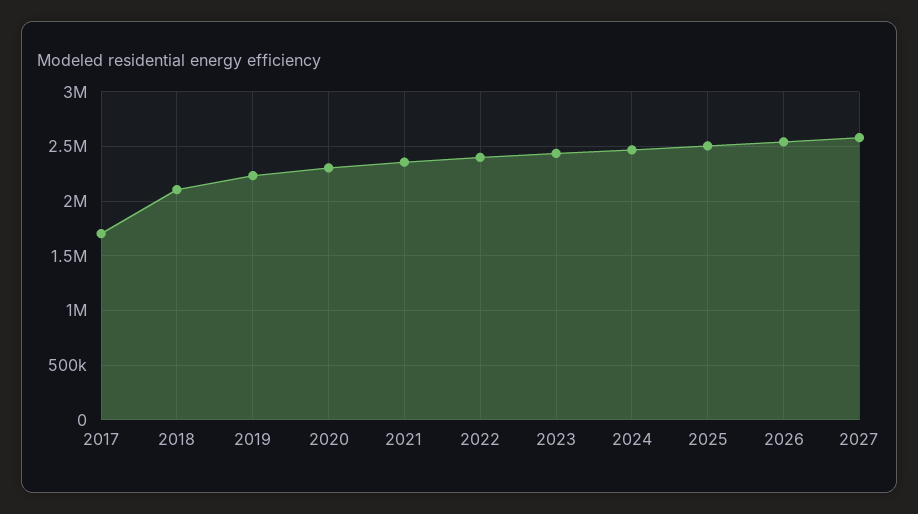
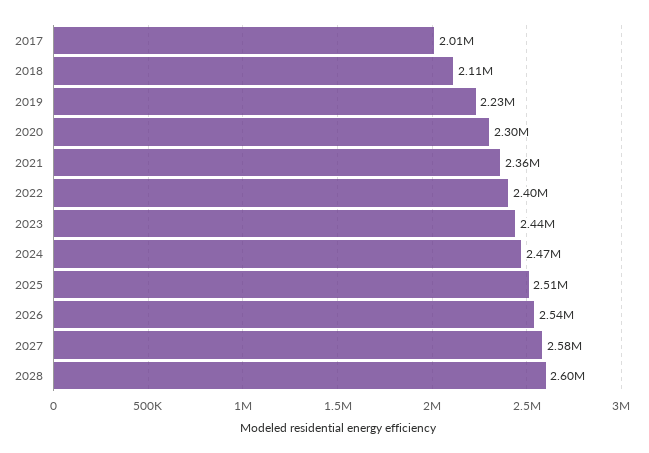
2017: 1700000 -> 2010000
2028: none -> 2600000

